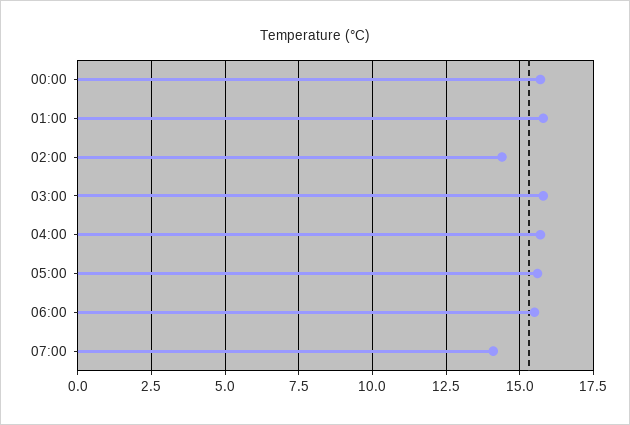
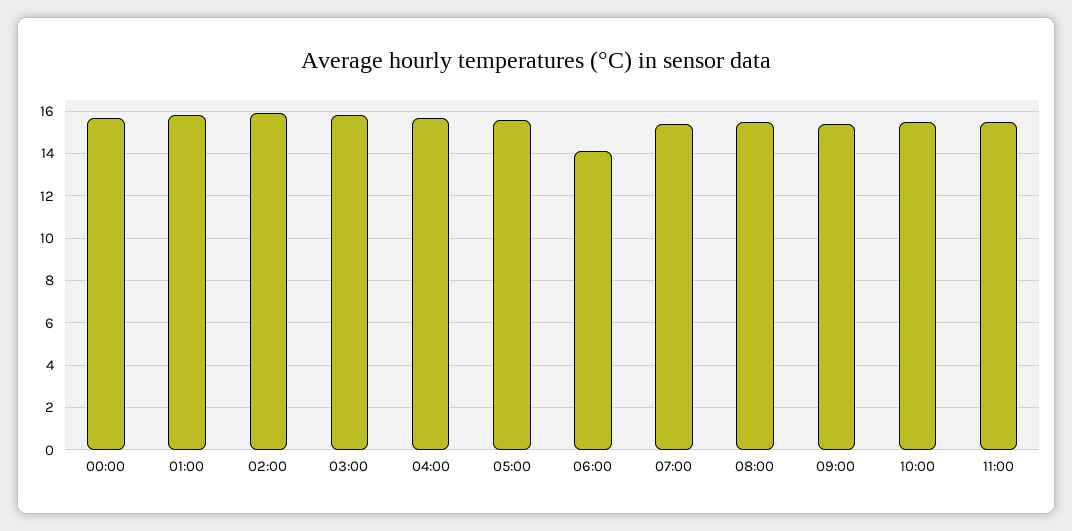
02:00: 14.5 -> 16
06:00: 15.5 -> 14
07:00: 14 -> 15.5
08:00: none -> 15.5
09:00: none -> 15.5
10:00: none -> 15.5
11:00: none -> 15.5

